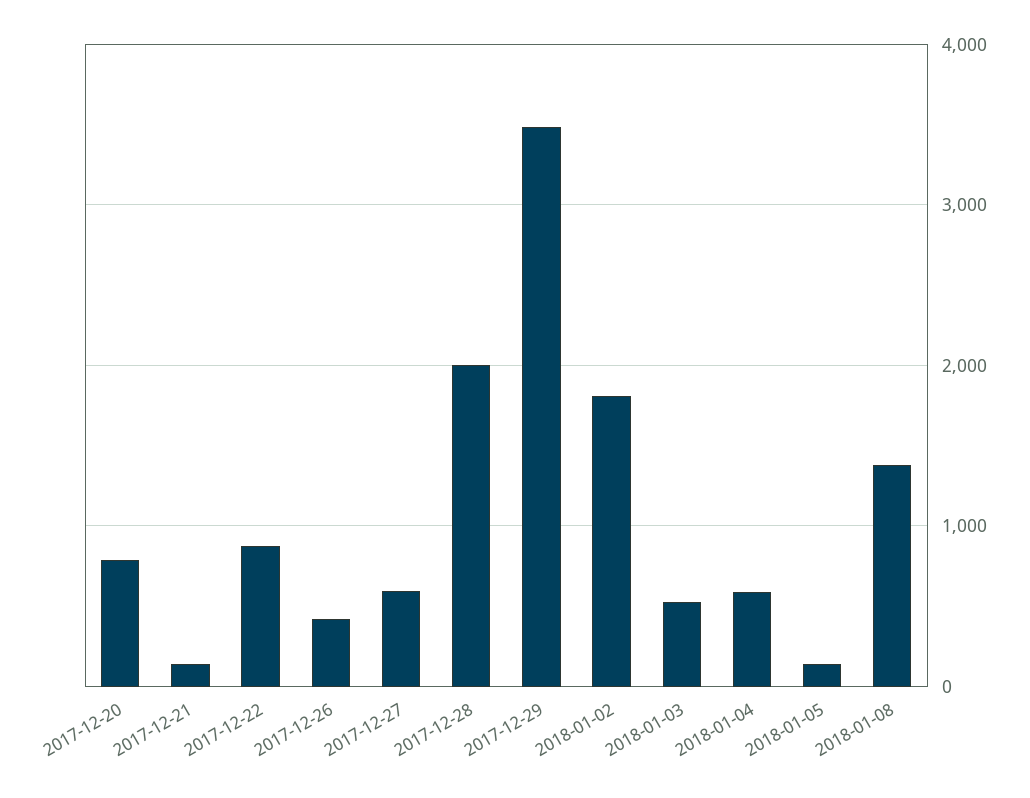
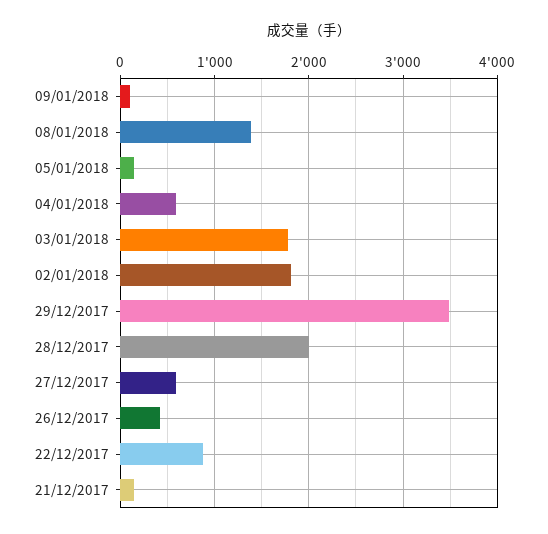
2017-12-20: 800 -> none
2018-01-03: 500 -> 1800
09/01/2018: none -> 100

